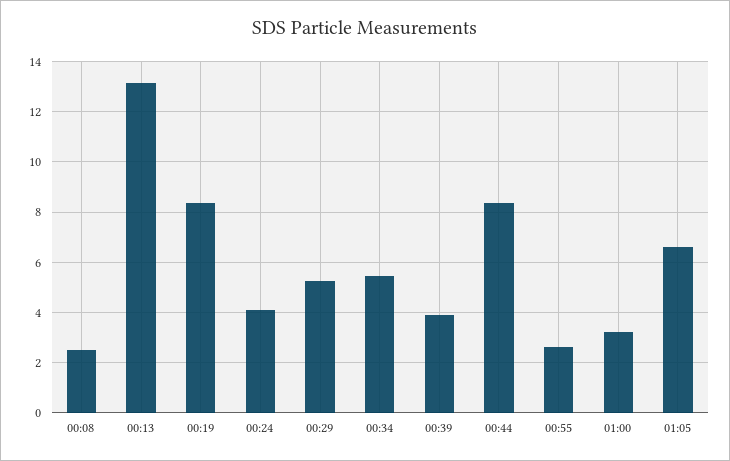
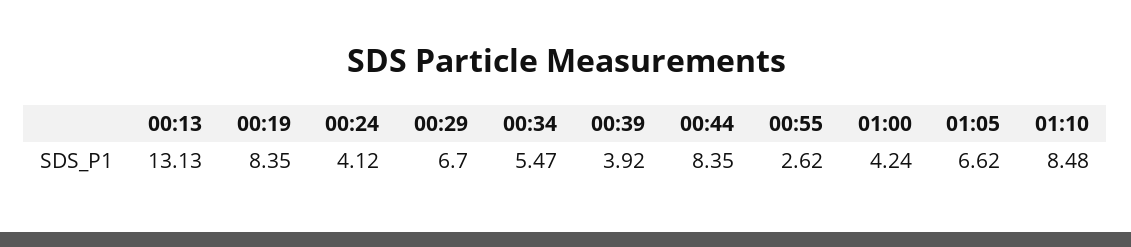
00:08: 2.5 -> none
00:29: 5.25 -> 6.7
01:00: 3.25 -> 4.24
01:10: none -> 8.48

